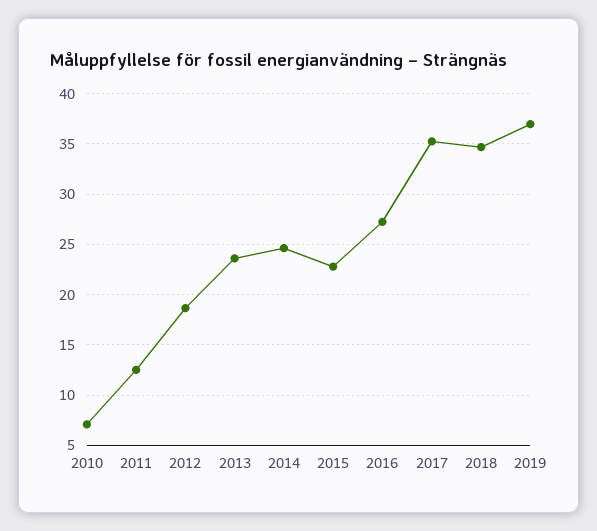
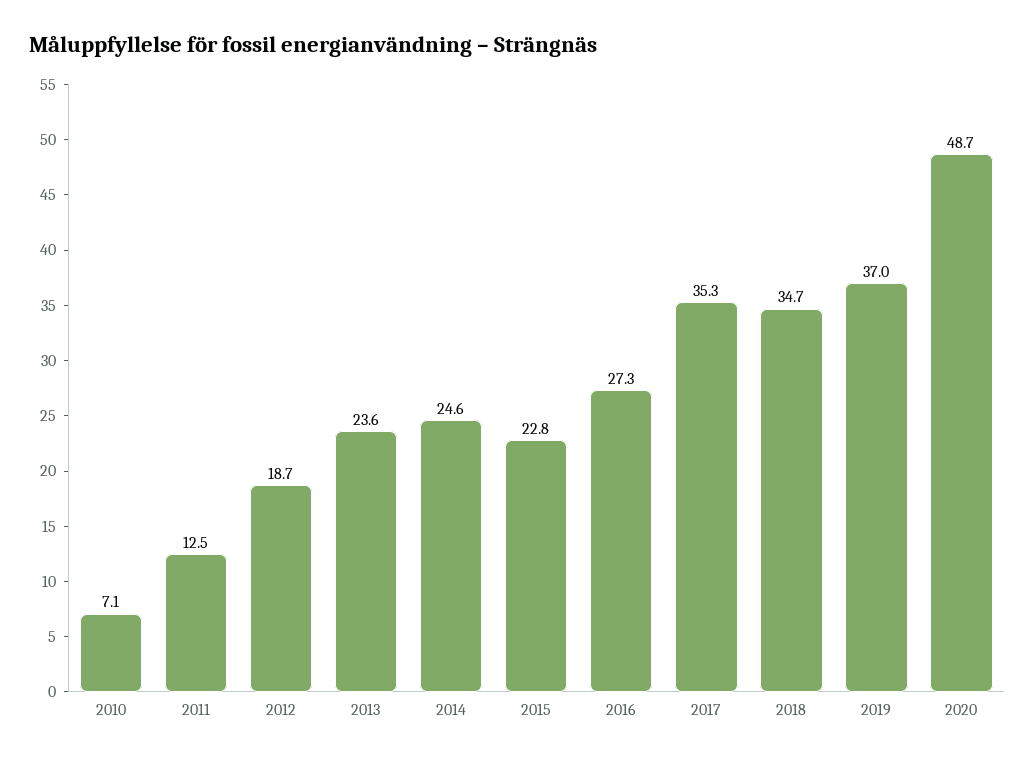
2020: none -> 48.7

